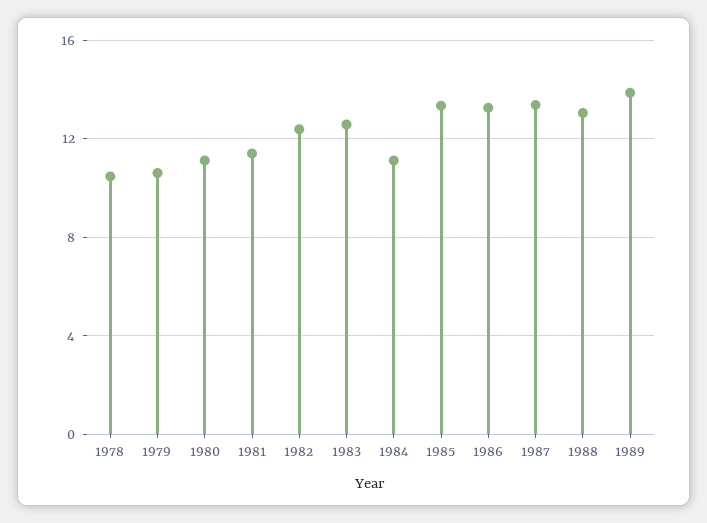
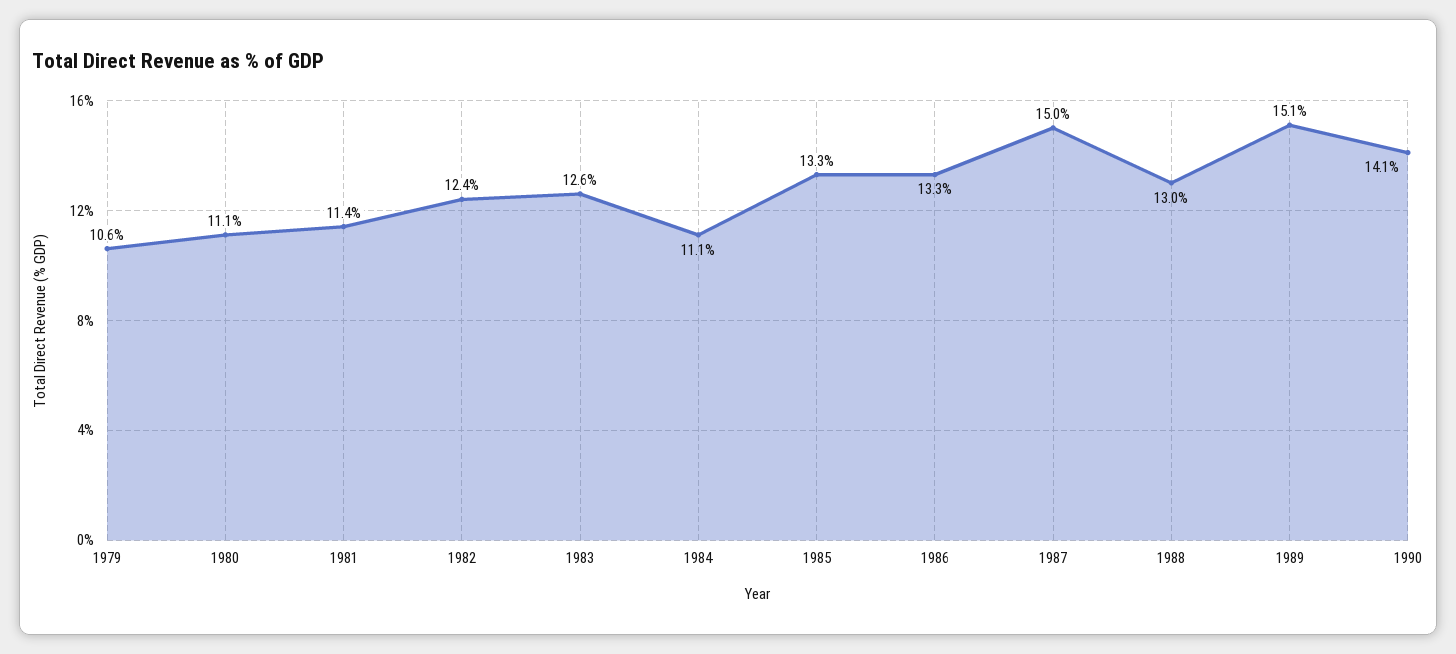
1978: 10.5 -> none
1987: 13.5 -> 15
1989: 14 -> 15.1
1990: none -> 14.1

